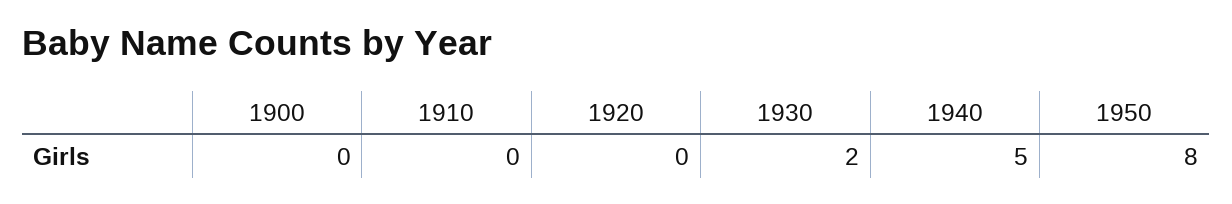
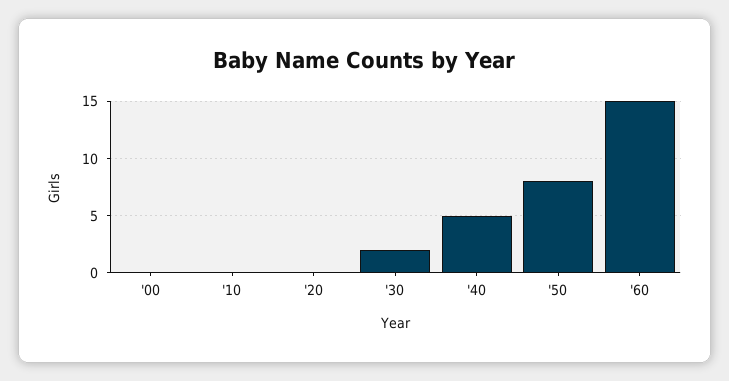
'60: none -> 15

